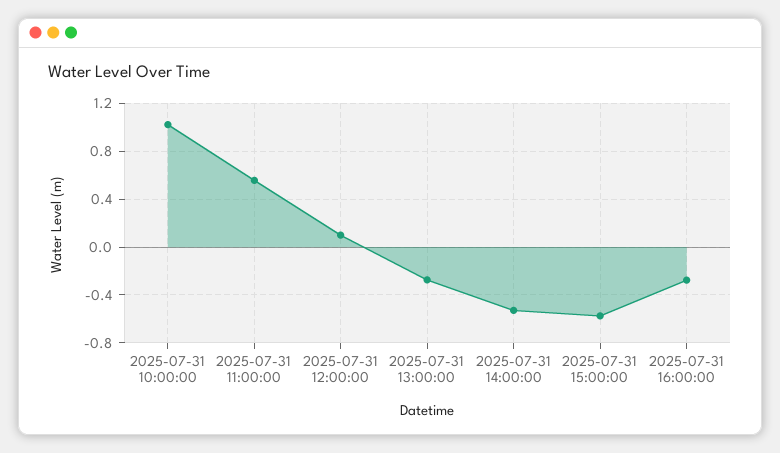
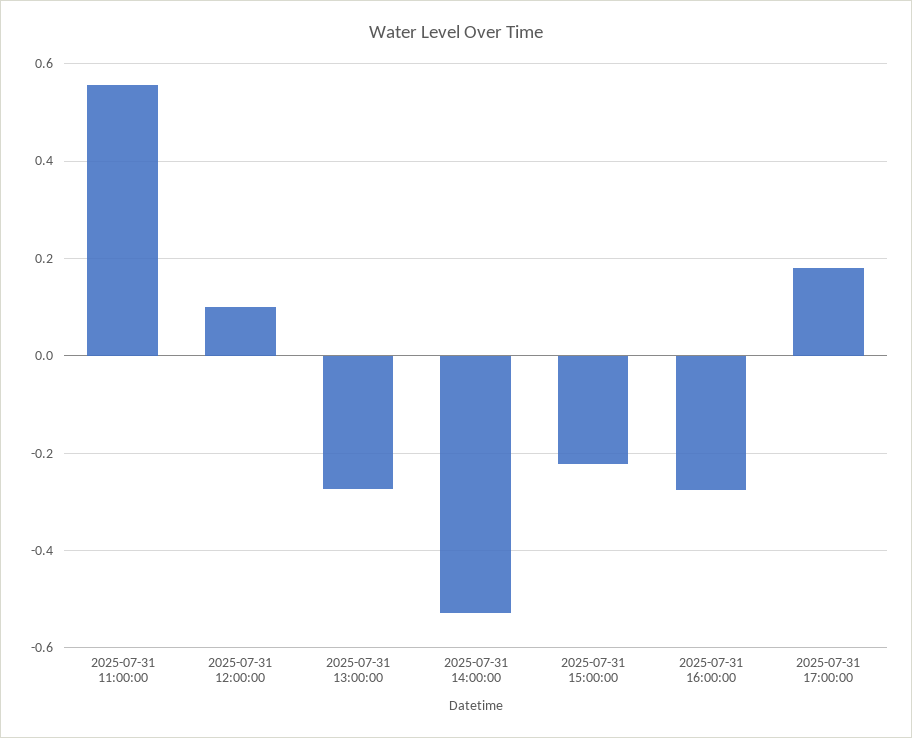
2025-07-31 10:00:00: 1 -> none
2025-07-31 15:00:00: -0.6 -> -0.22
2025-07-31 17:00:00: none -> 0.18

